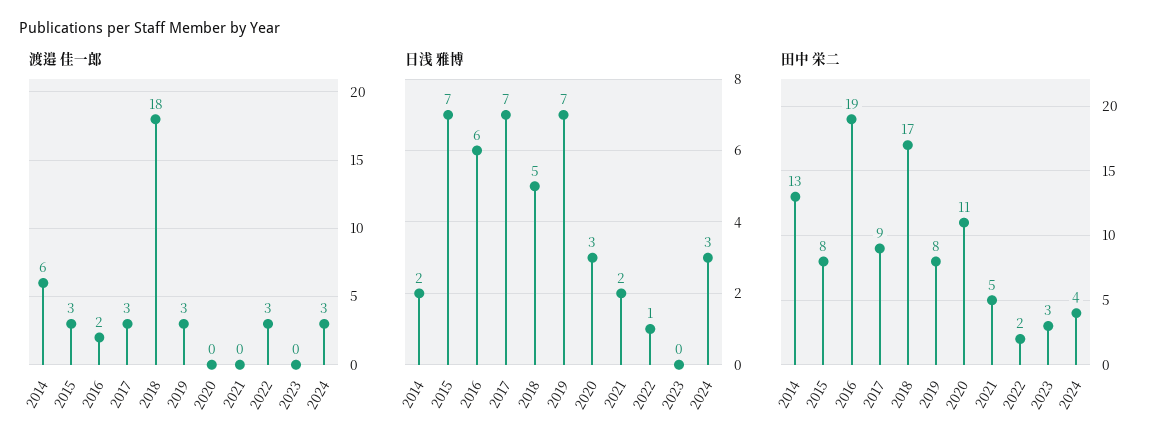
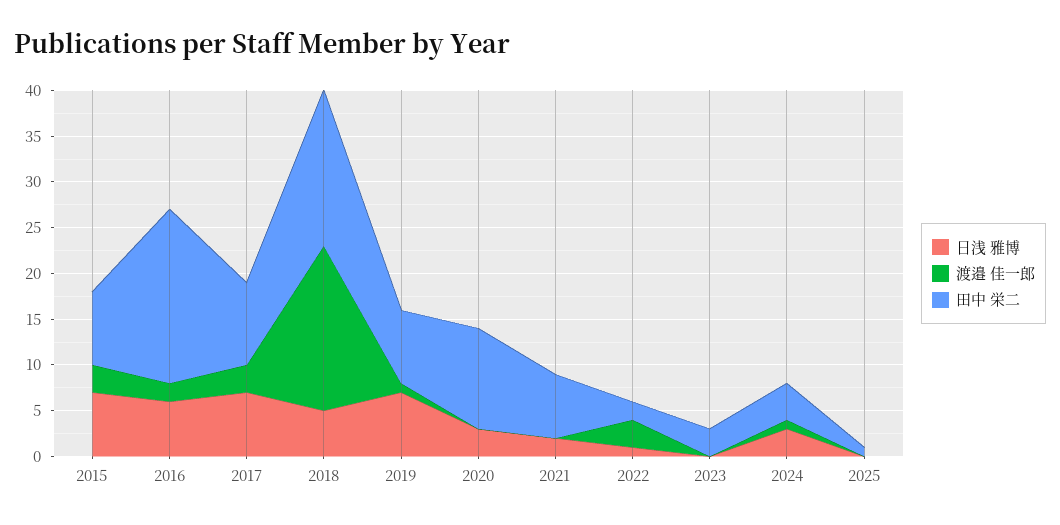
渡邉 佳一郎, 2014: 6 -> none
渡邉 佳一郎, 2019: 3 -> 1
渡邉 佳一郎, 2024: 3 -> 1
日浅 雅博, 2014: 2 -> none
田中 栄二, 2014: 13 -> none
田中 栄二, 2021: 5 -> 7
日浅 雅博, 2025: none -> 0
渡邉 佳一郎, 2025: none -> 0
田中 栄二, 2025: none -> 1

